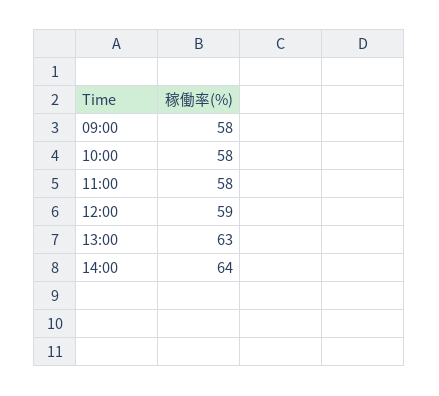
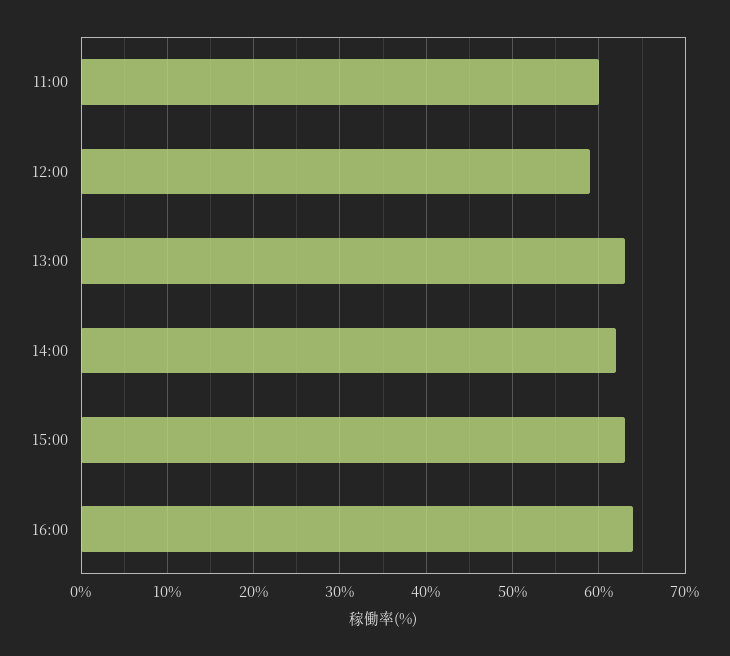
09:00: 58 -> none
10:00: 58 -> none
11:00: 58 -> 60
14:00: 64 -> 62
15:00: none -> 63
16:00: none -> 64

